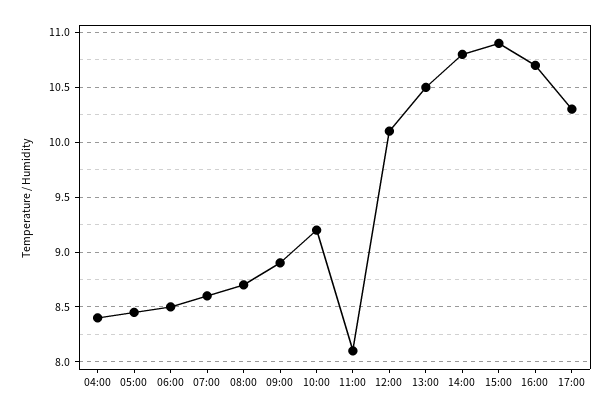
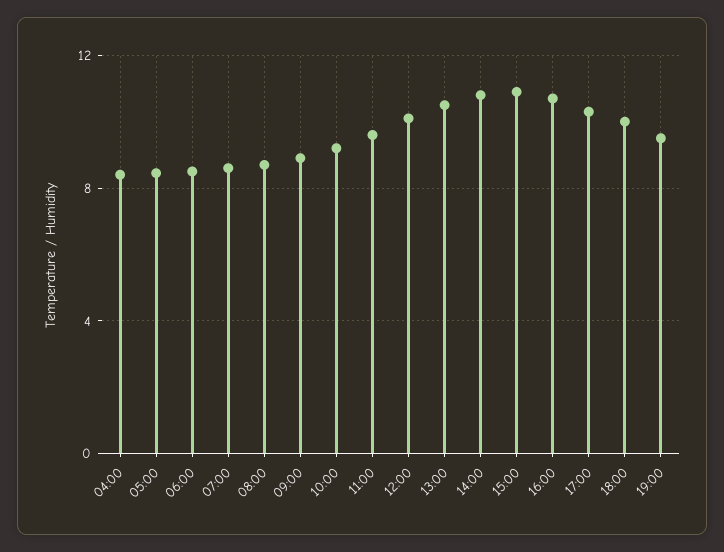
11:00: 8.1 -> 9.5
18:00: none -> 10
19:00: none -> 9.5

